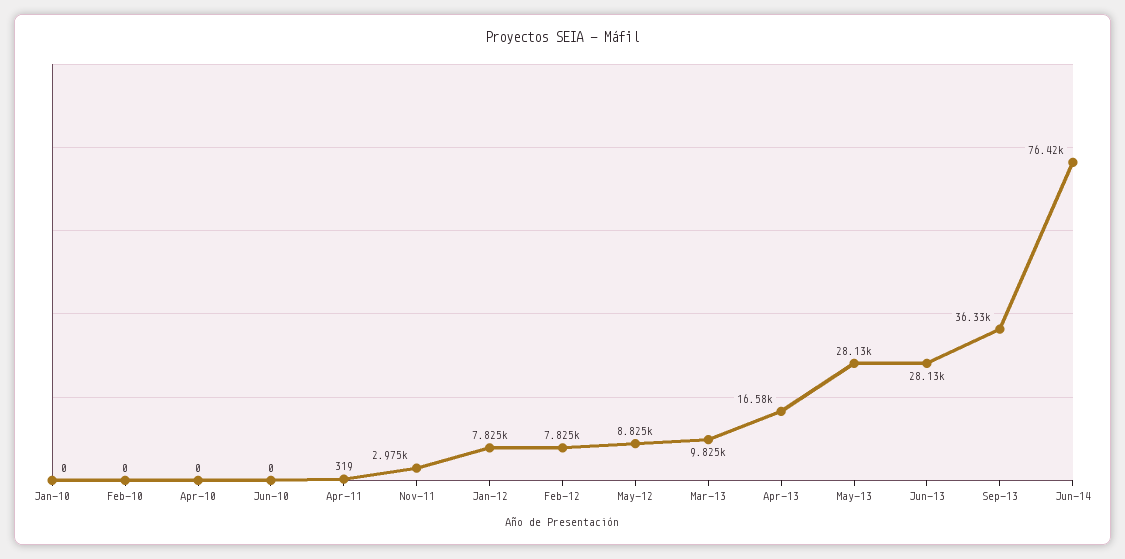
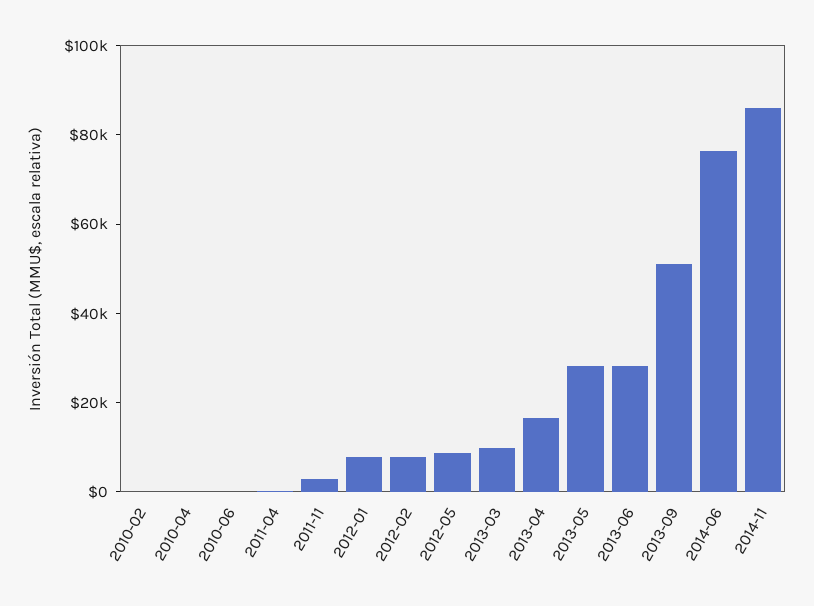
Jan-10: 0 -> none
Sep-13: 36330 -> 50000
2014-11: none -> 85000

